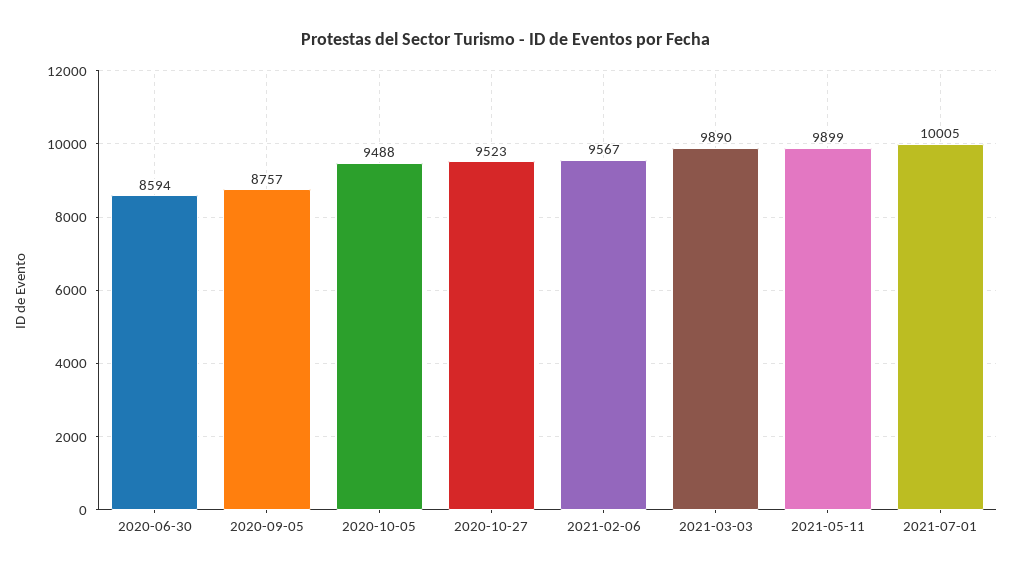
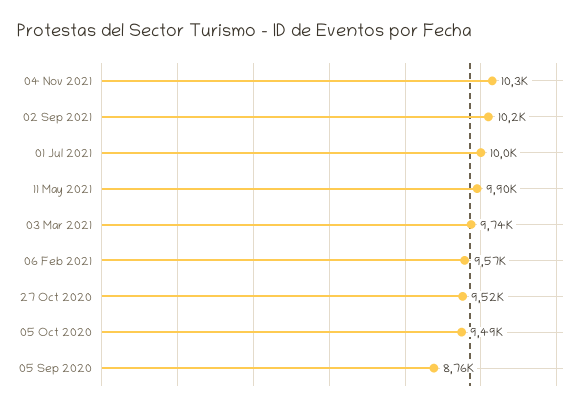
2020-06-30: 8594 -> none
2021-03-03: 9890 -> 9740
04 Nov 2021: none -> 10300
02 Sep 2021: none -> 10200

